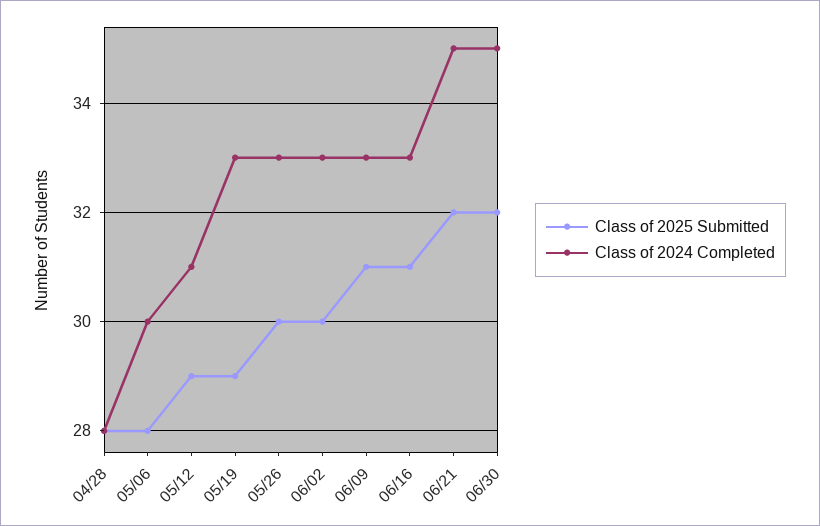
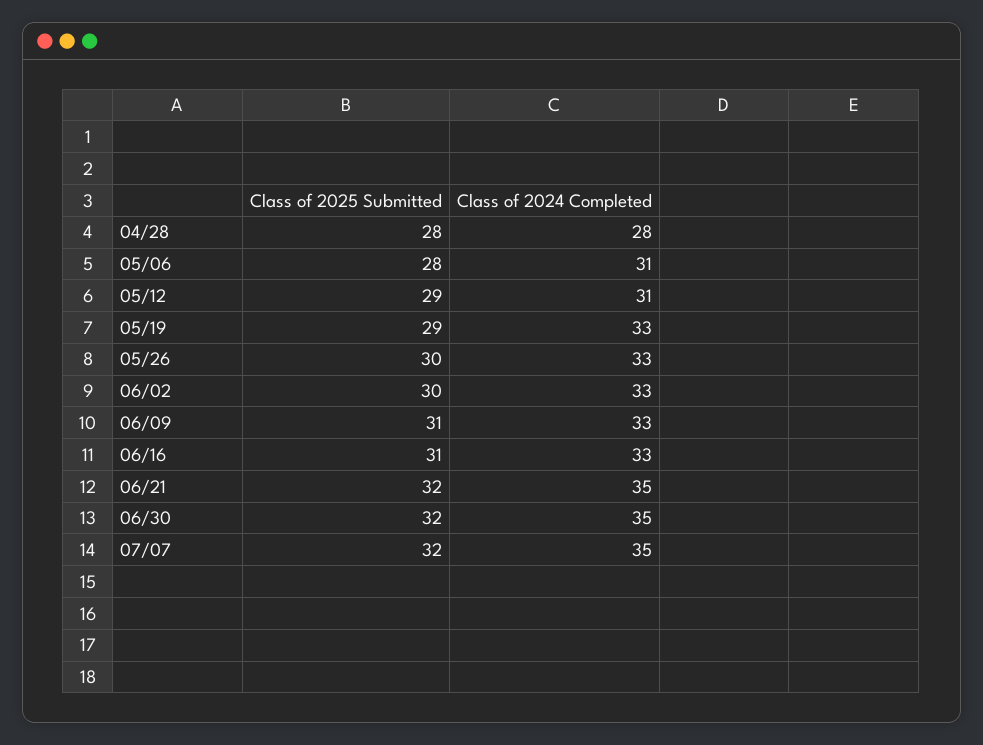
Class of 2024 Completed, 05/06: 30 -> 31
Class of 2025 Submitted, 07/07: none -> 32
Class of 2024 Completed, 07/07: none -> 35

